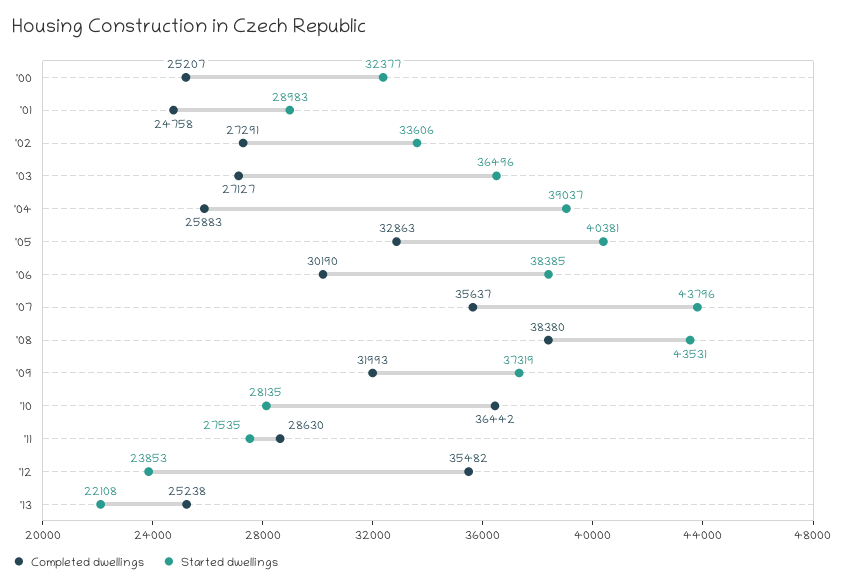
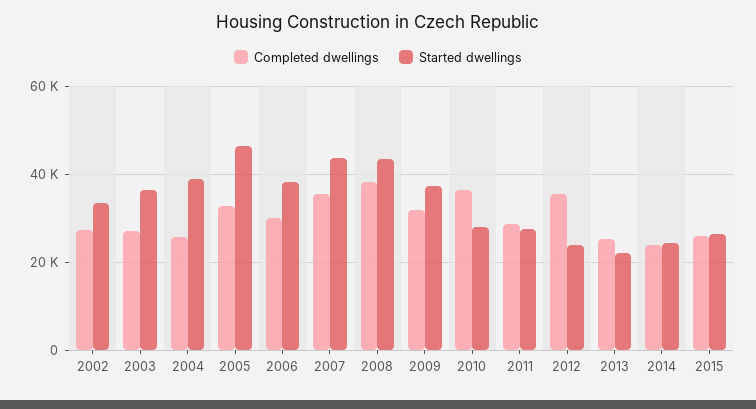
Completed dwellings, '00: 25207 -> none
Started dwellings, '00: 32377 -> none
Completed dwellings, '01: 24758 -> none
Started dwellings, '01: 28983 -> none
Started dwellings, '05: 40381 -> 46000
Completed dwellings, 2014: none -> 24000
Started dwellings, 2014: none -> 24000
Completed dwellings, 2015: none -> 26000
Started dwellings, 2015: none -> 26000

